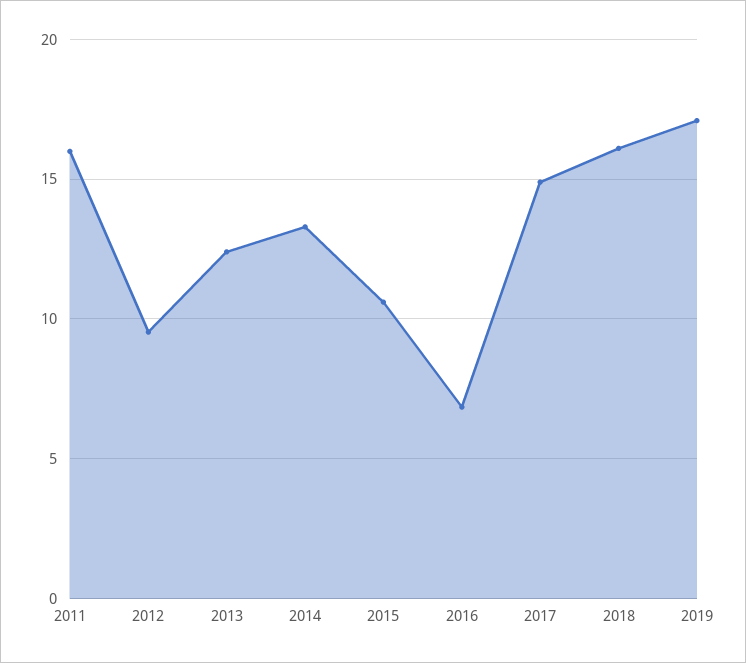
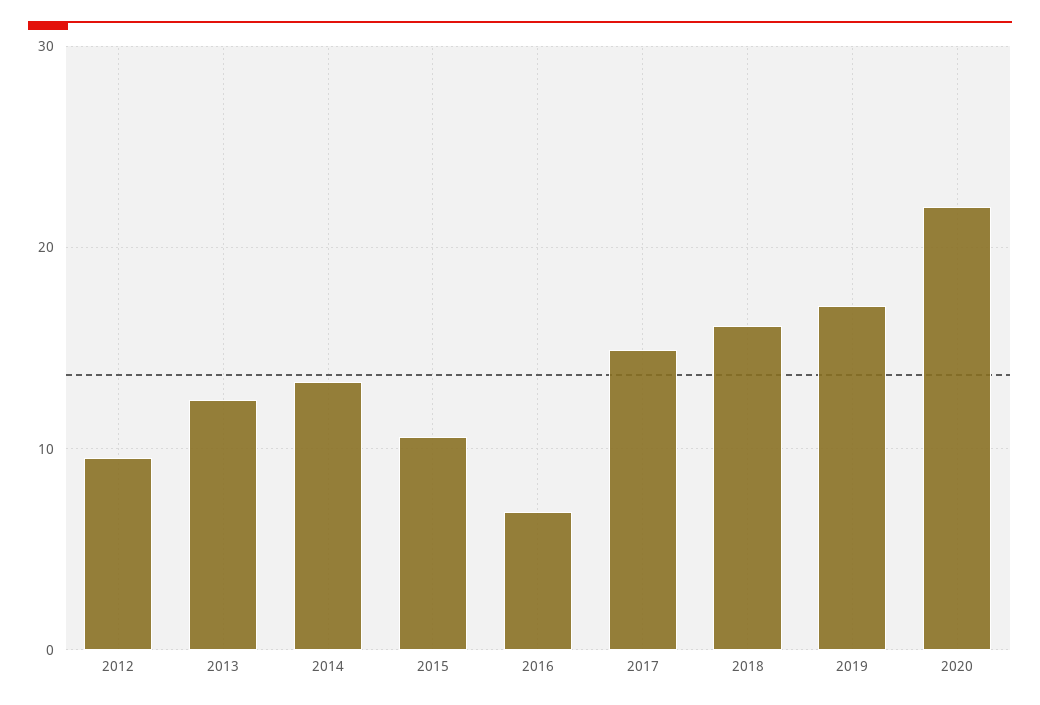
2011: 16 -> none
2020: none -> 22

